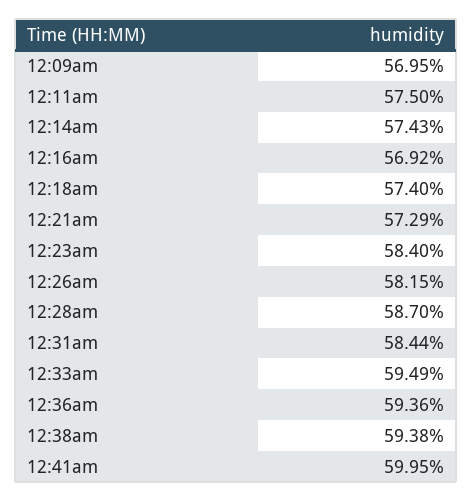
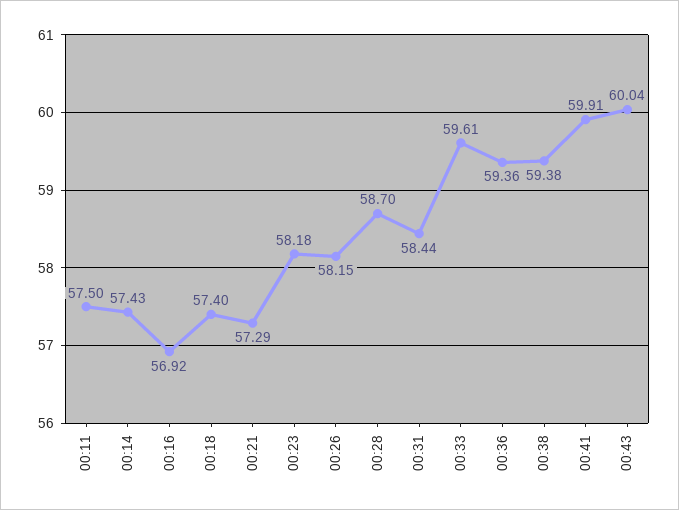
12:09am: 56.95 -> none
12:23am: 58.4 -> 58.18
12:33am: 59.49 -> 59.61
12:41am: 59.95 -> 59.91
00:43: none -> 60.04

